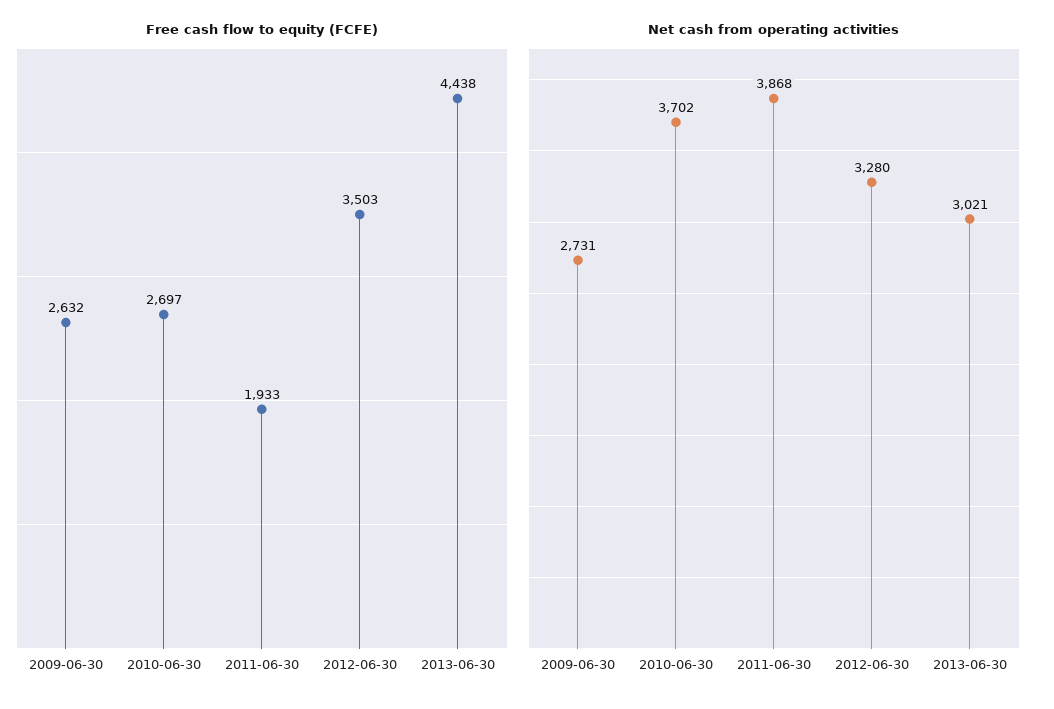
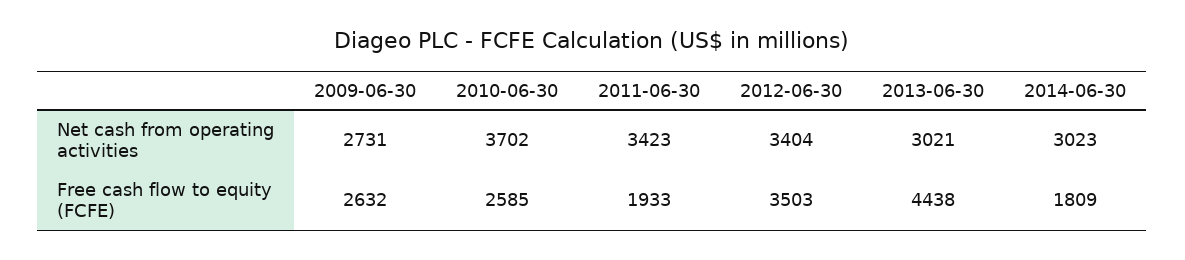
Free cash flow to equity (FCFE), 2010-06-30: 2697 -> 2585
Net cash from operating activities, 2011-06-30: 3868 -> 3423
Net cash from operating activities, 2012-06-30: 3280 -> 3404
Net cash from operating activities, 2014-06-30: none -> 3023
Free cash flow to equity (FCFE), 2014-06-30: none -> 1809

